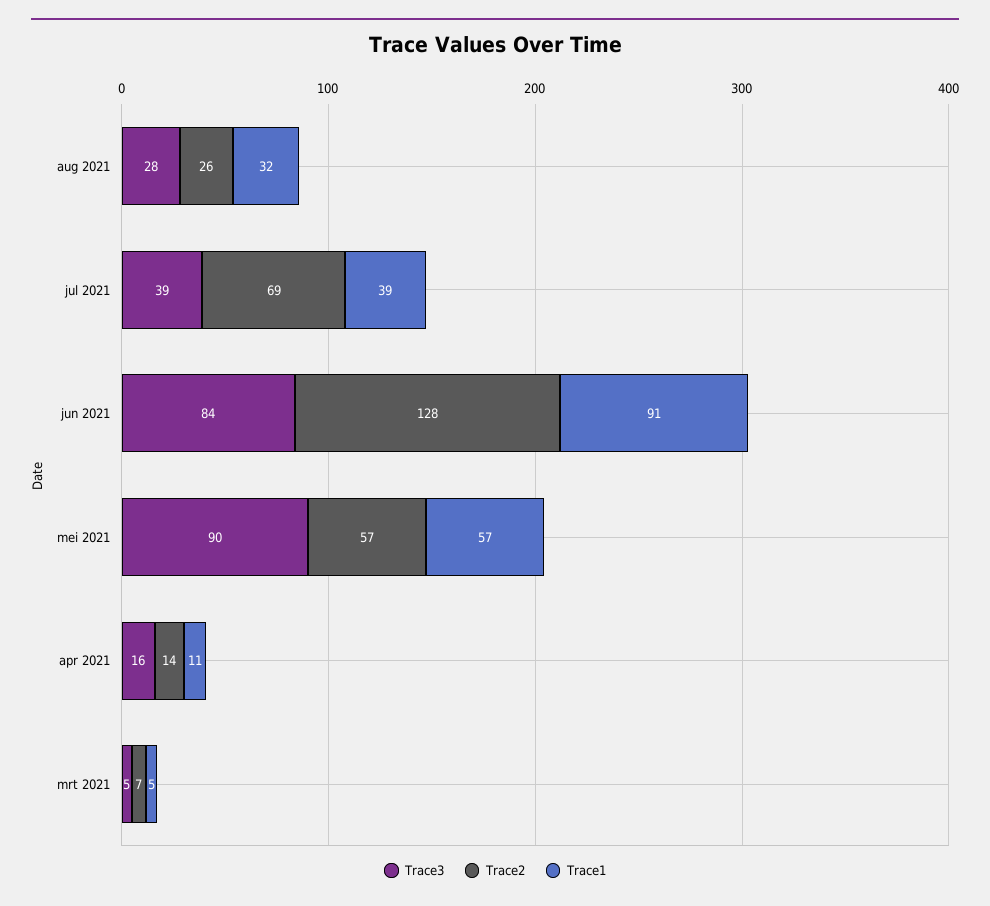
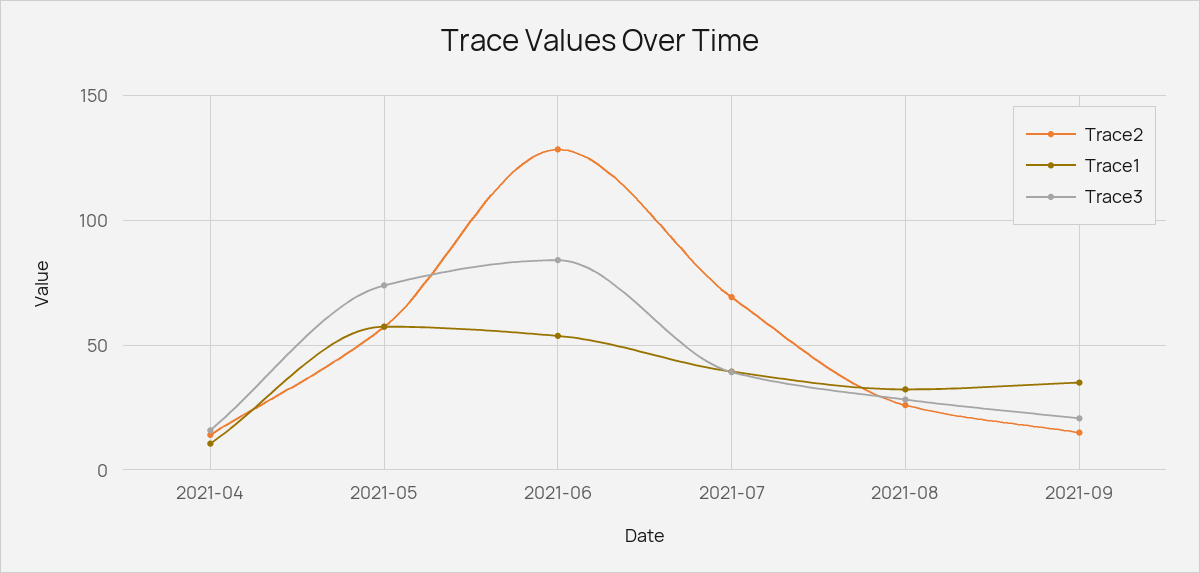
Trace1, jun 2021: 91 -> 55
Trace3, mei 2021: 90 -> 75
Trace3, mrt 2021: 5 -> none
Trace2, mrt 2021: 7 -> none
Trace1, mrt 2021: 5 -> none
Trace2, 2021-09: none -> 15
Trace1, 2021-09: none -> 35
Trace3, 2021-09: none -> 20

